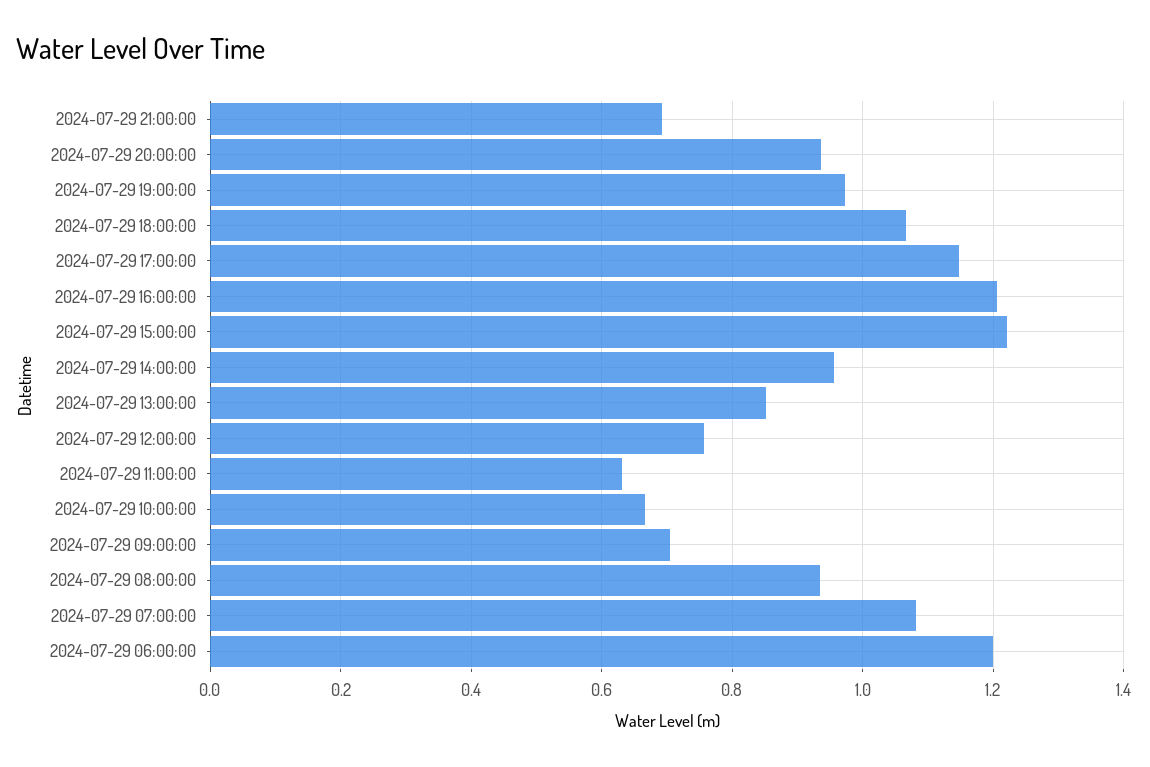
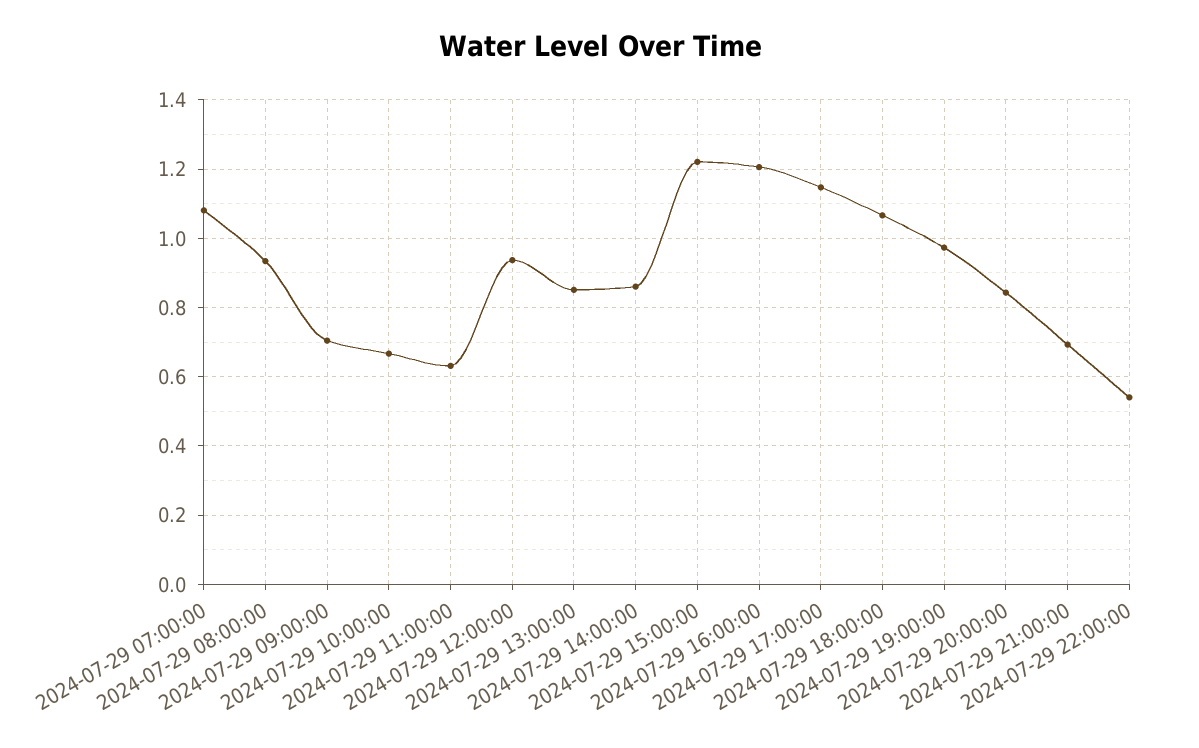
2024-07-29 20:00:00: 0.94 -> 0.84
2024-07-29 14:00:00: 0.96 -> 0.86
2024-07-29 12:00:00: 0.76 -> 0.94
2024-07-29 06:00:00: 1.2 -> none
2024-07-29 22:00:00: none -> 0.54

